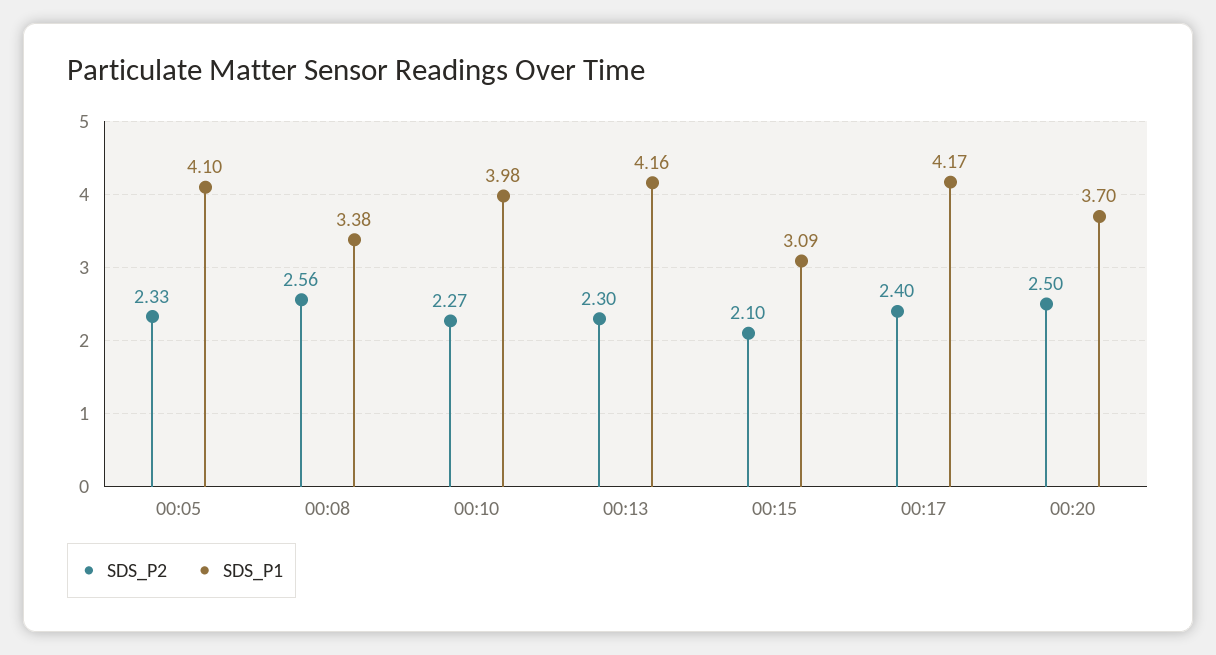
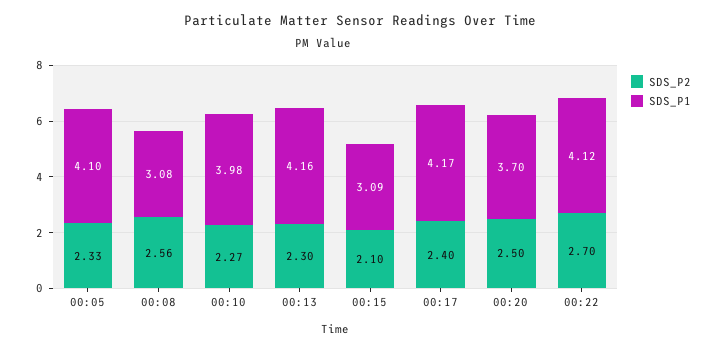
SDS_P1, 00:08: 3.38 -> 3.08
SDS_P2, 00:22: none -> 2.7
SDS_P1, 00:22: none -> 4.12

